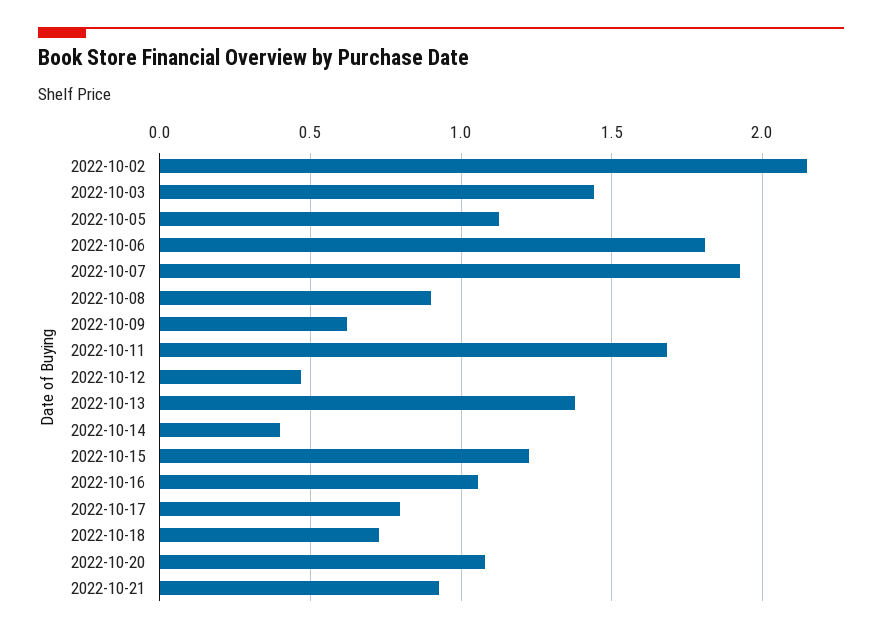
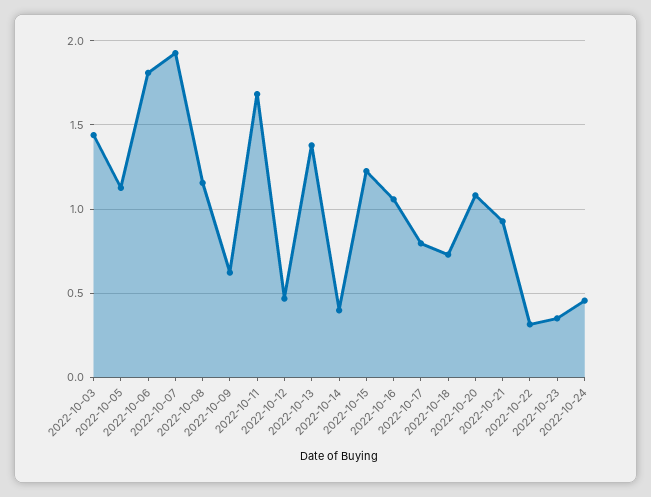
2022-10-02: 2.15 -> none
2022-10-08: 0.9 -> 1.15
2022-10-22: none -> 0.3
2022-10-23: none -> 0.35
2022-10-24: none -> 0.45

